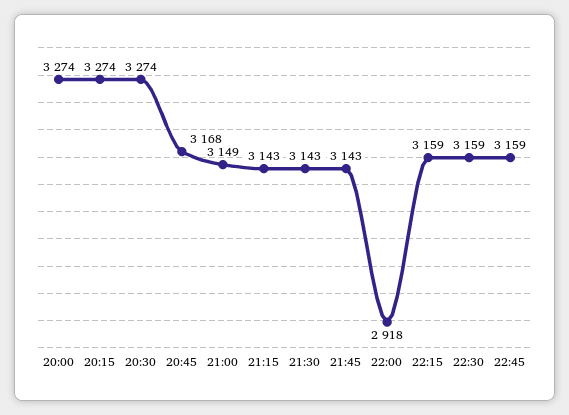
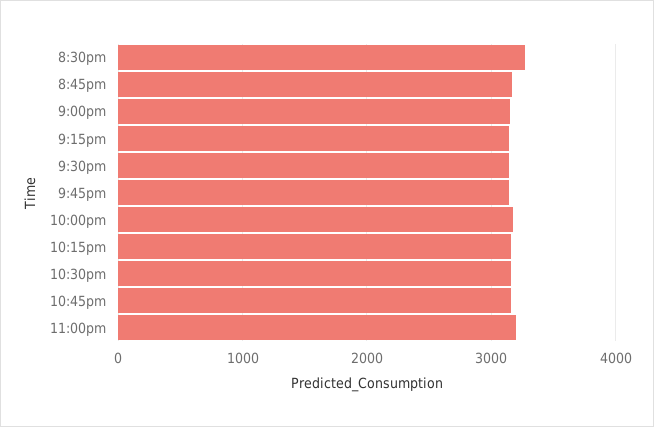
20:00: 3274 -> none
20:15: 3274 -> none
22:00: 2918 -> 3200
11:00pm: none -> 3200

